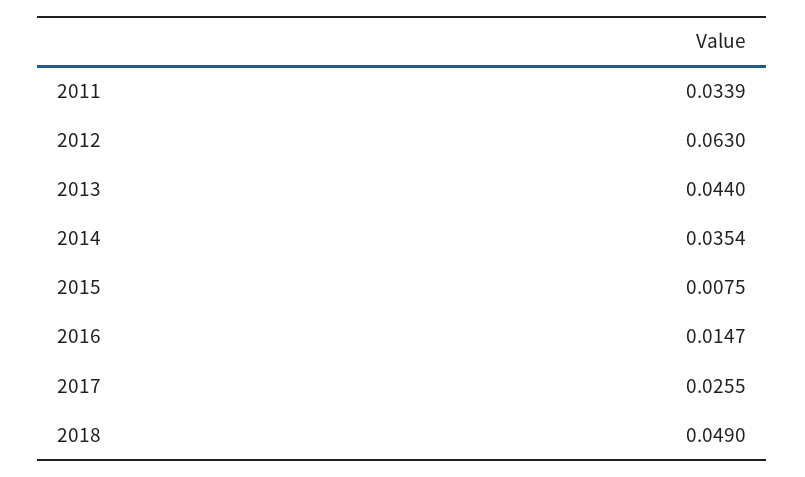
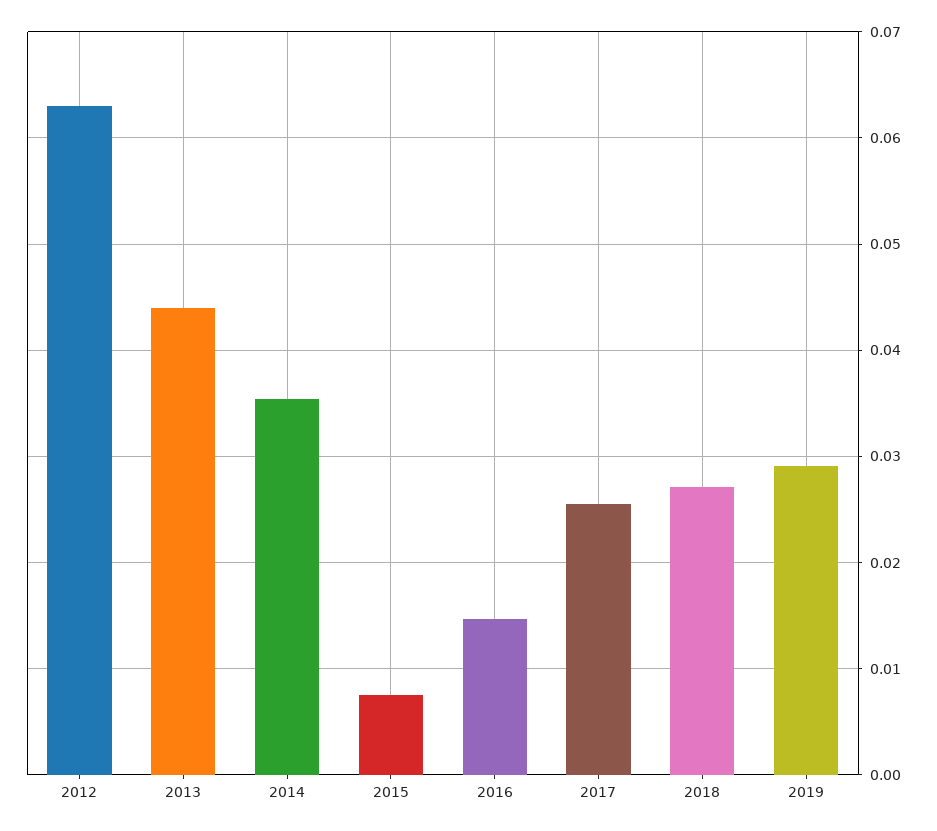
2011: 0.0339 -> none
2018: 0.049 -> 0.027
2019: none -> 0.029

